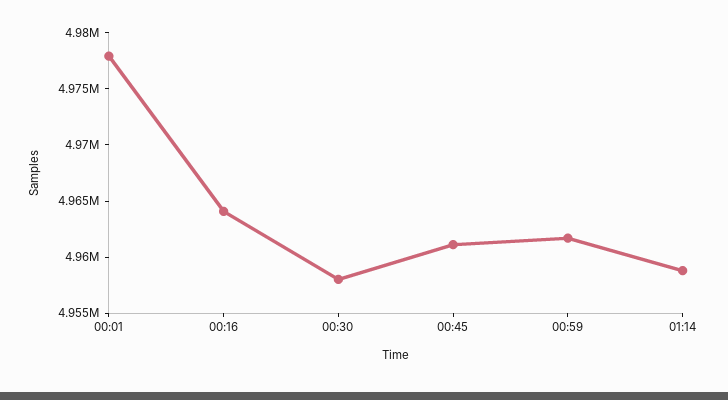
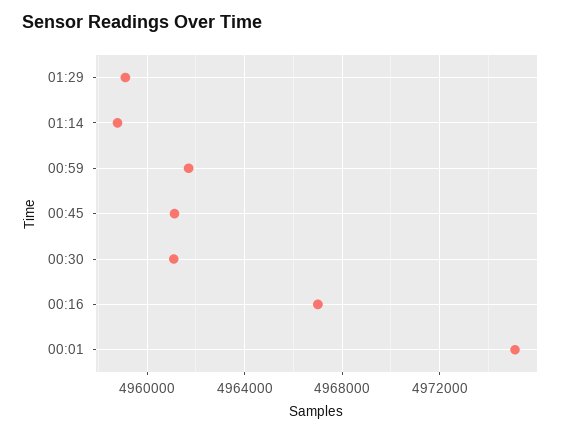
00:01: 4978000 -> 4975000
00:16: 4964000 -> 4967000
00:30: 4958000 -> 4961000
01:29: none -> 4959000

